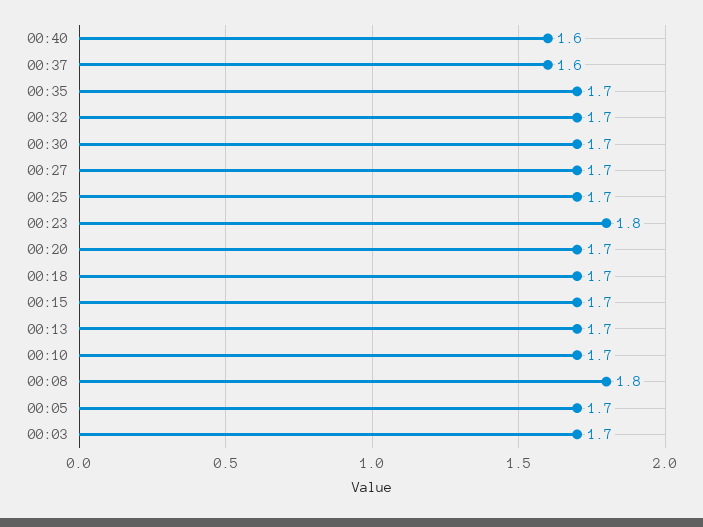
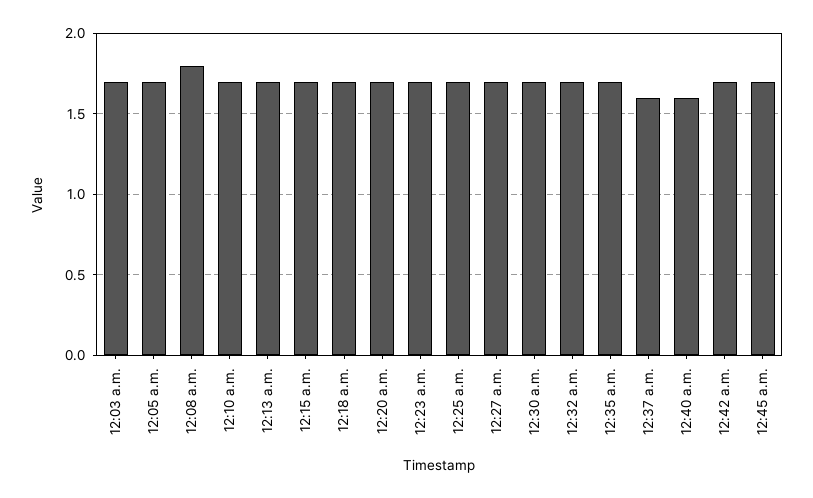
00:23: 1.8 -> 1.7
12:42 a.m.: none -> 1.7
12:45 a.m.: none -> 1.7

